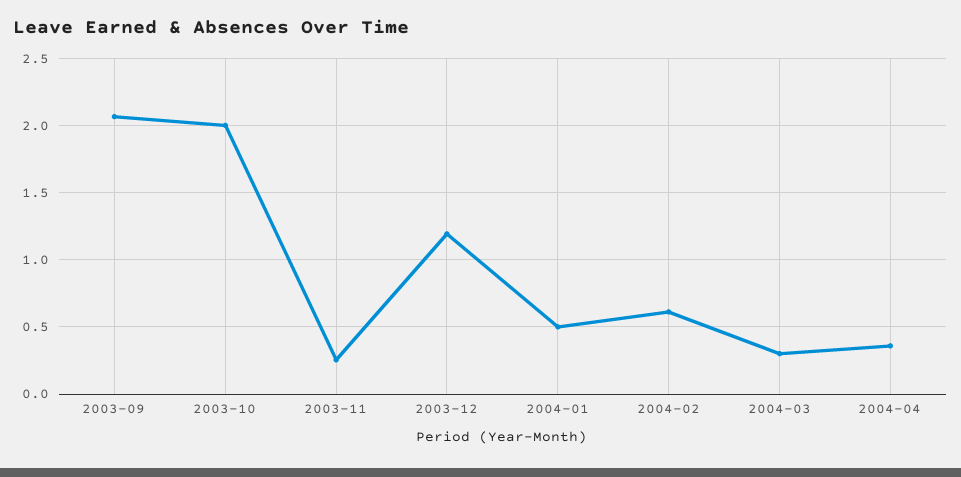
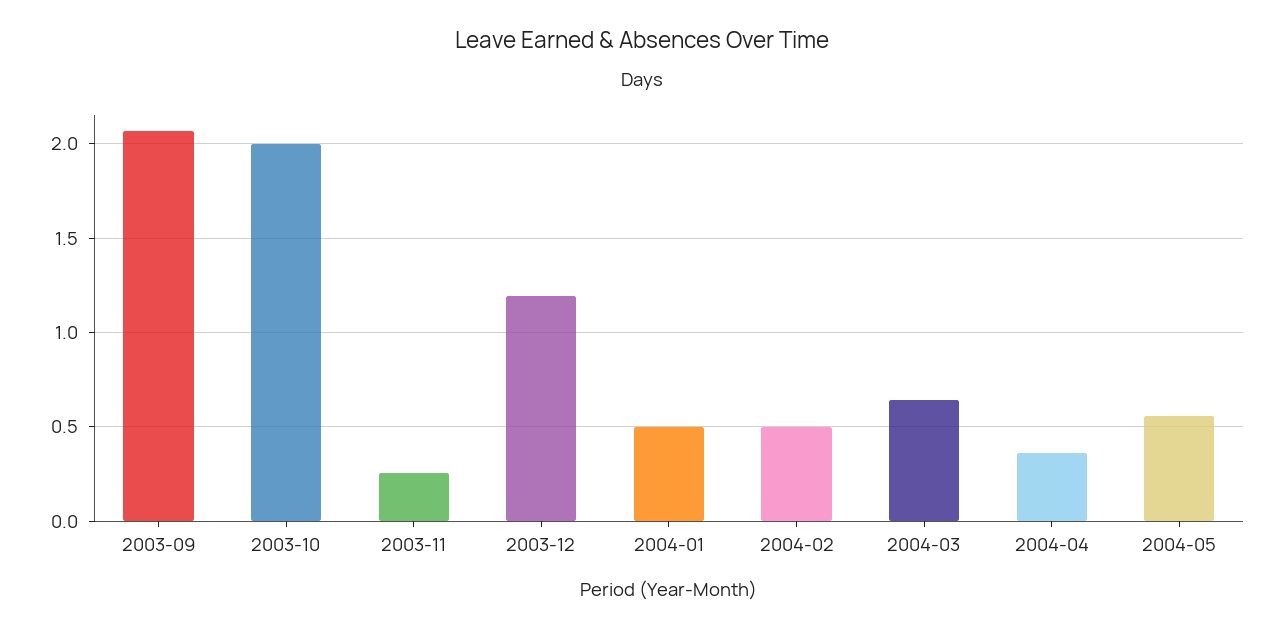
2004-02: 0.6 -> 0.5
2004-03: 0.3 -> 0.65
2004-05: none -> 0.55

